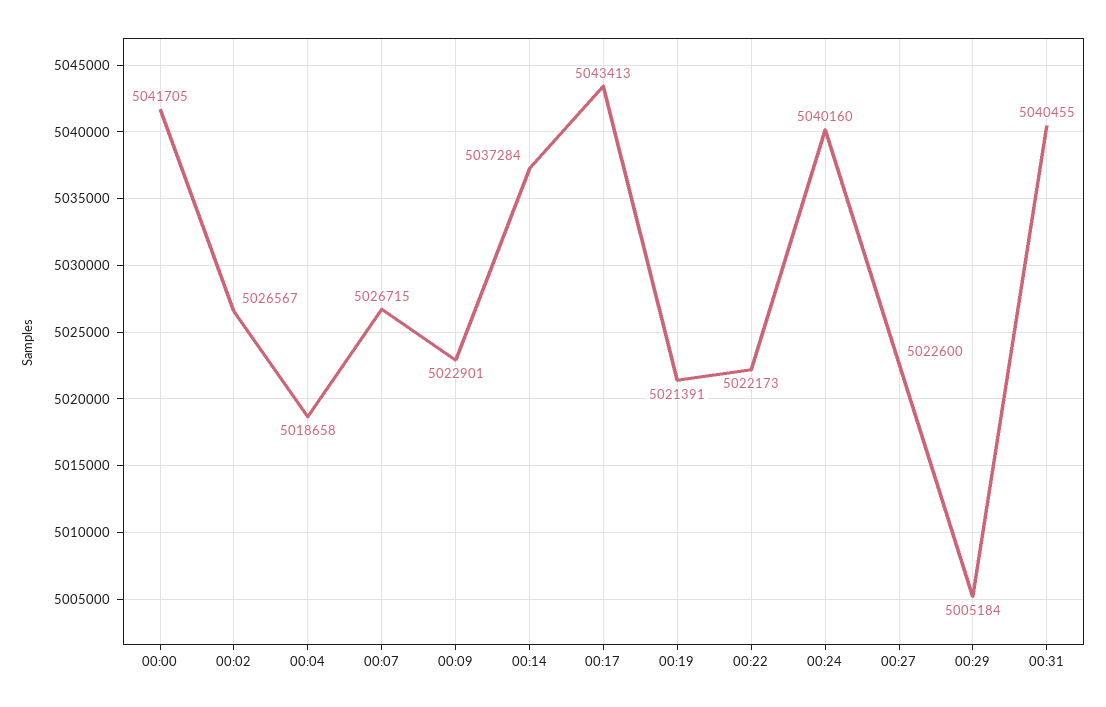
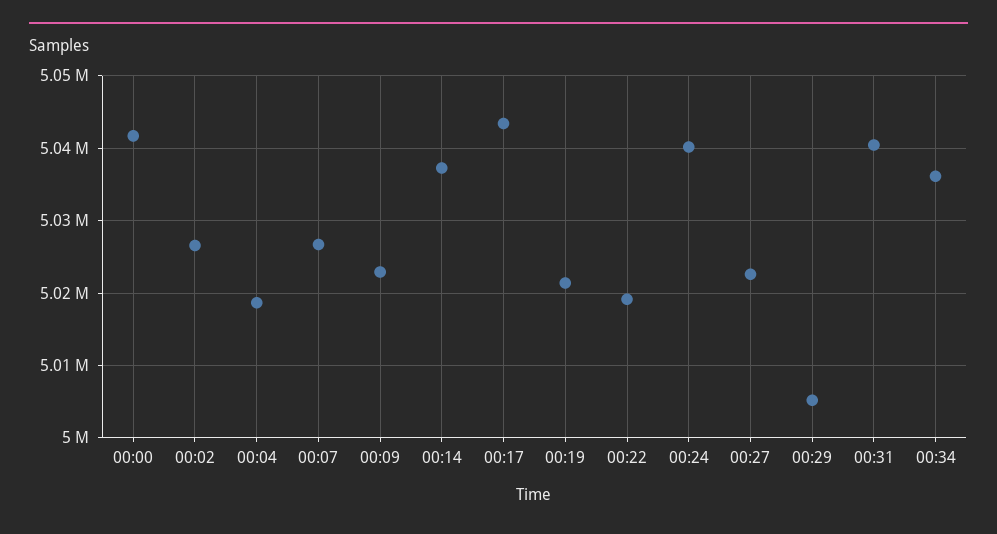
00:22: 5022173 -> 5019000
00:34: none -> 5036000

